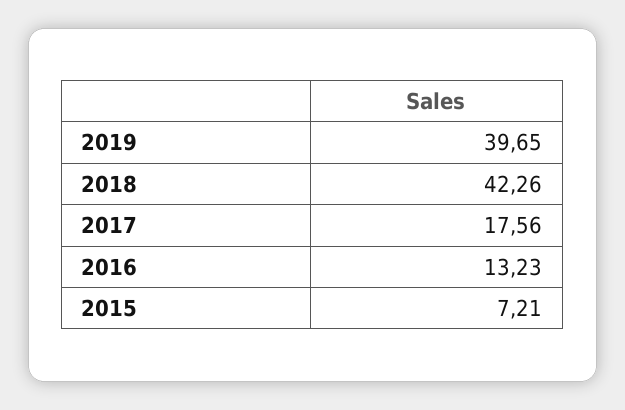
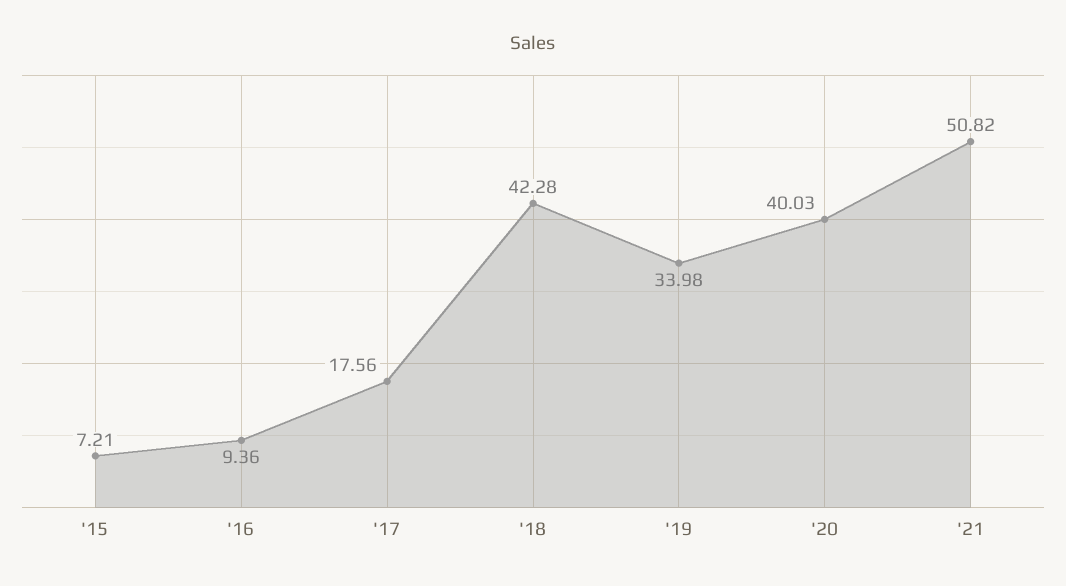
2019: 39.65 -> 33.98
2018: 42.26 -> 42.28
2016: 13.23 -> 9.36
'20: none -> 40.03
'21: none -> 50.82

